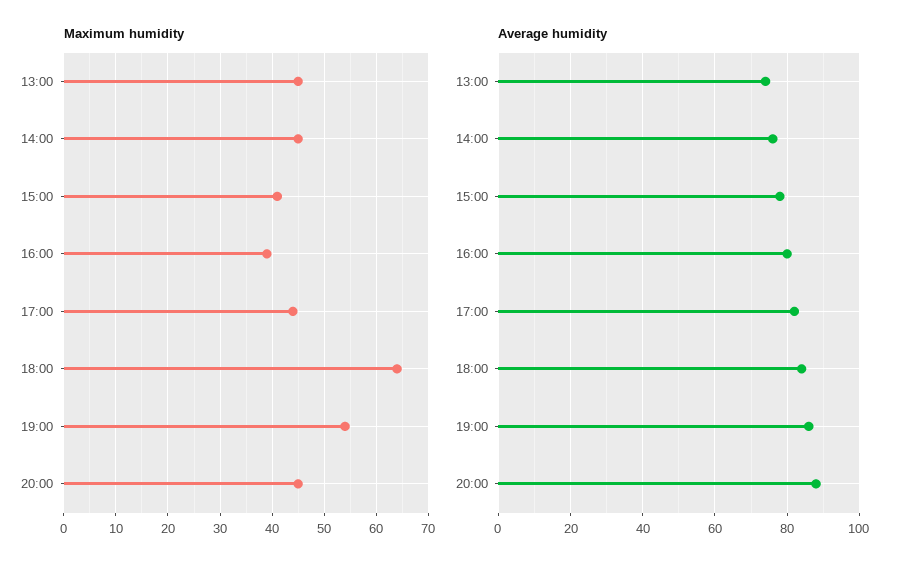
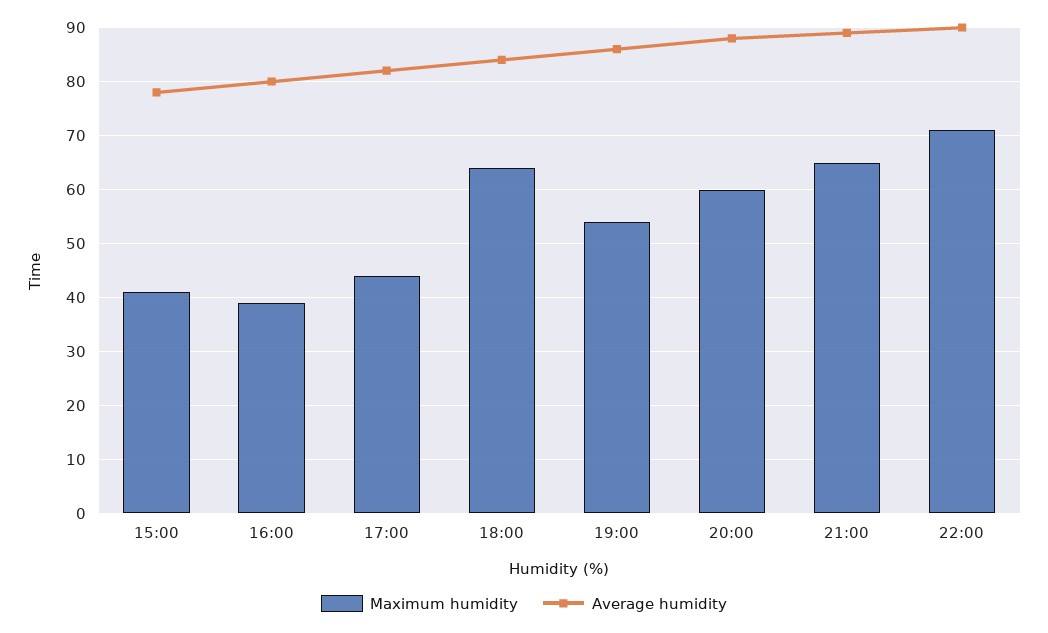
Maximum humidity, 13:00: 45 -> none
Maximum humidity, 14:00: 45 -> none
Maximum humidity, 20:00: 45 -> 60
Average humidity, 13:00: 75 -> none
Average humidity, 14:00: 75 -> none
Maximum humidity, 21:00: none -> 65
Average humidity, 21:00: none -> 90
Maximum humidity, 22:00: none -> 70
Average humidity, 22:00: none -> 90

